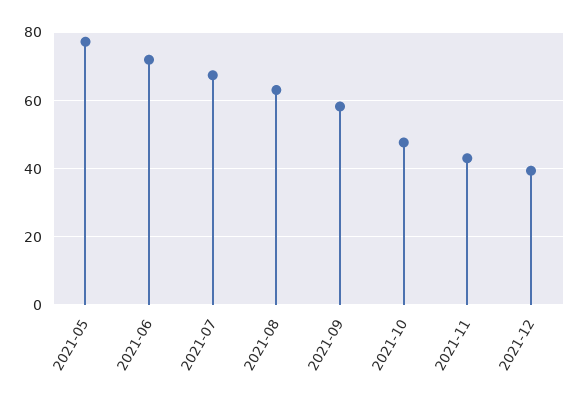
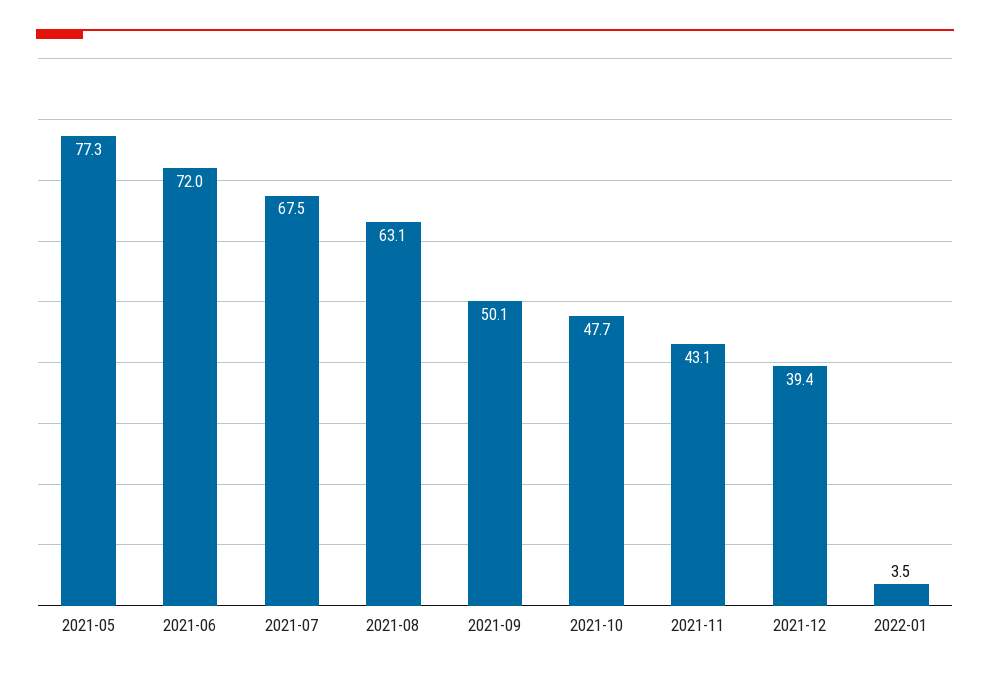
2021-09: 58 -> 50.1
2022-01: none -> 3.5

